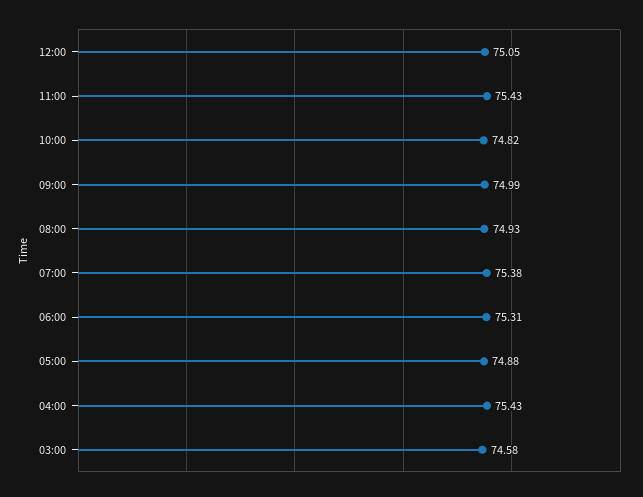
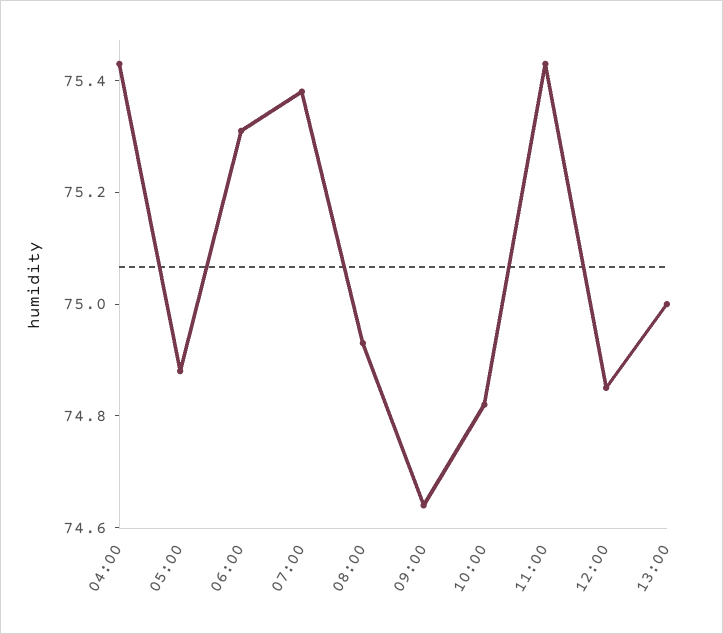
12:00: 75.05 -> 74.85
09:00: 74.99 -> 74.65
03:00: 74.58 -> none
13:00: none -> 75

